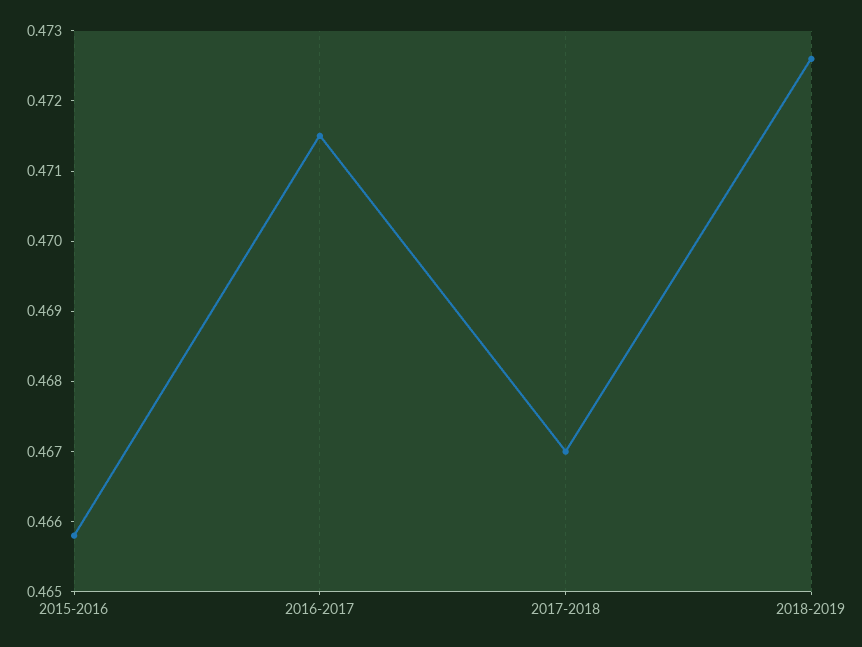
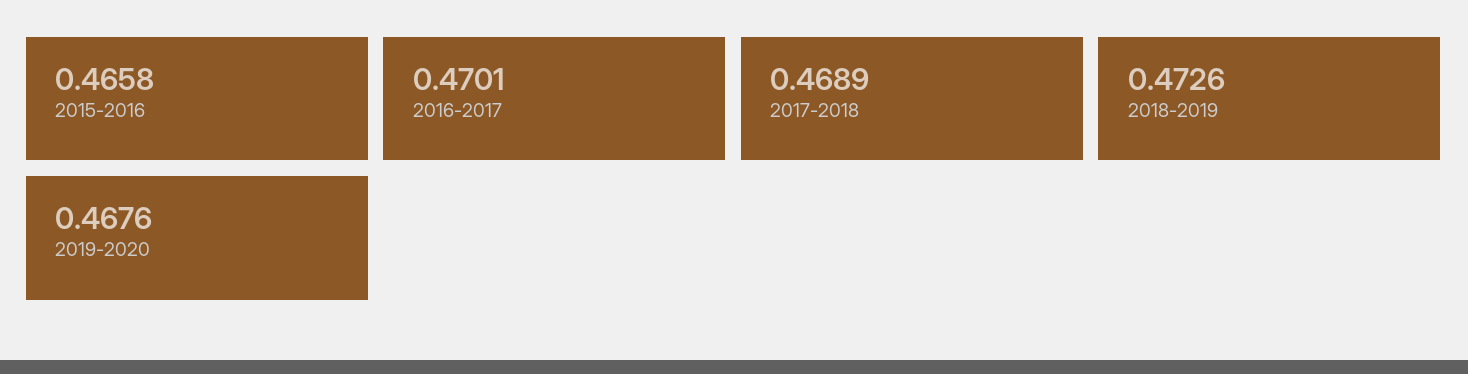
2016-2017: 0.4715 -> 0.4701
2017-2018: 0.467 -> 0.4689
2019-2020: none -> 0.4676

